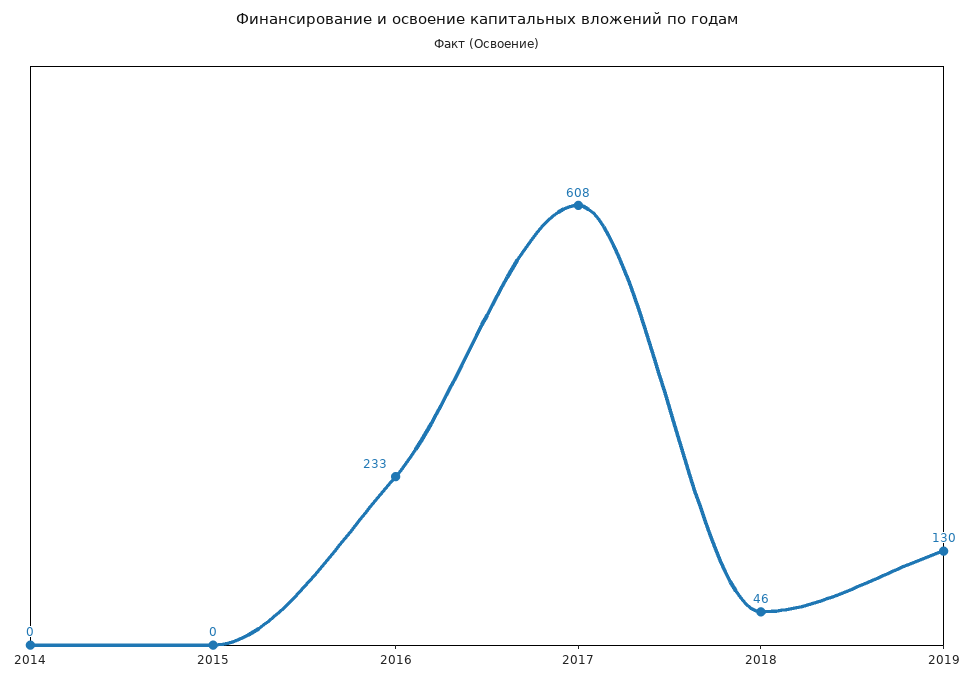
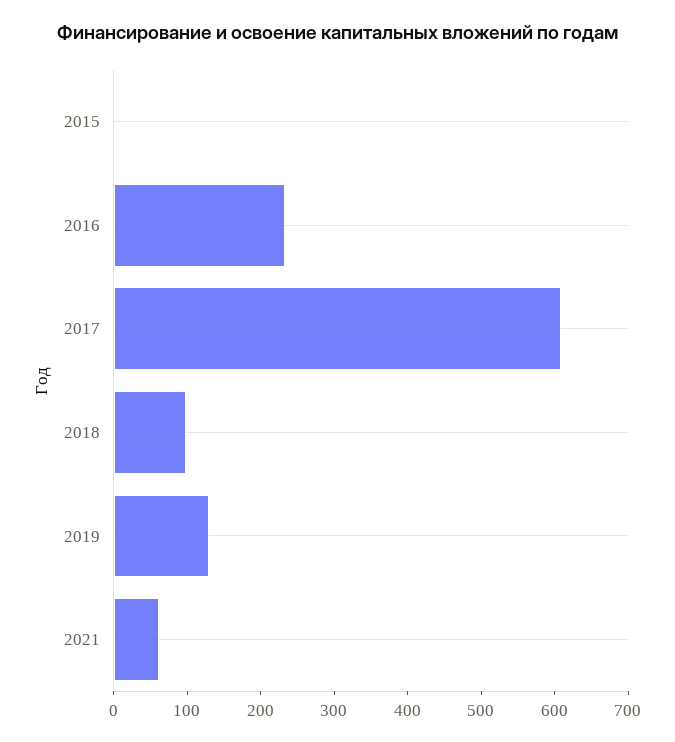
2014: 0 -> none
2018: 46 -> 100
2021: none -> 60

